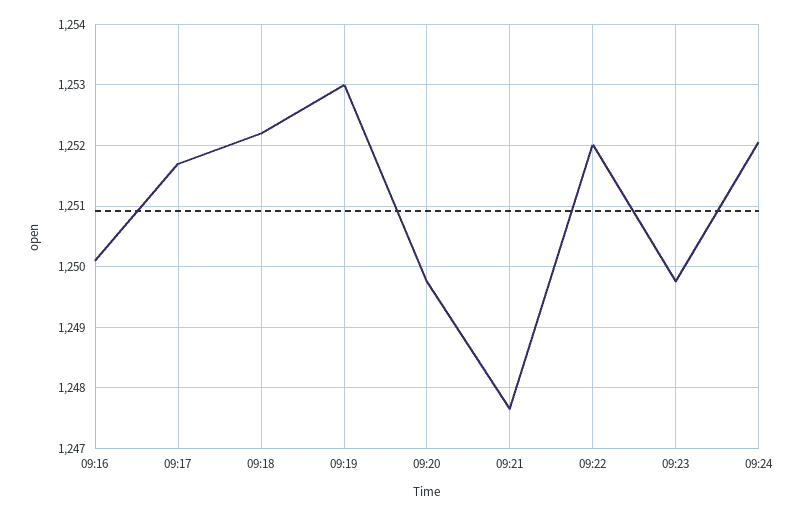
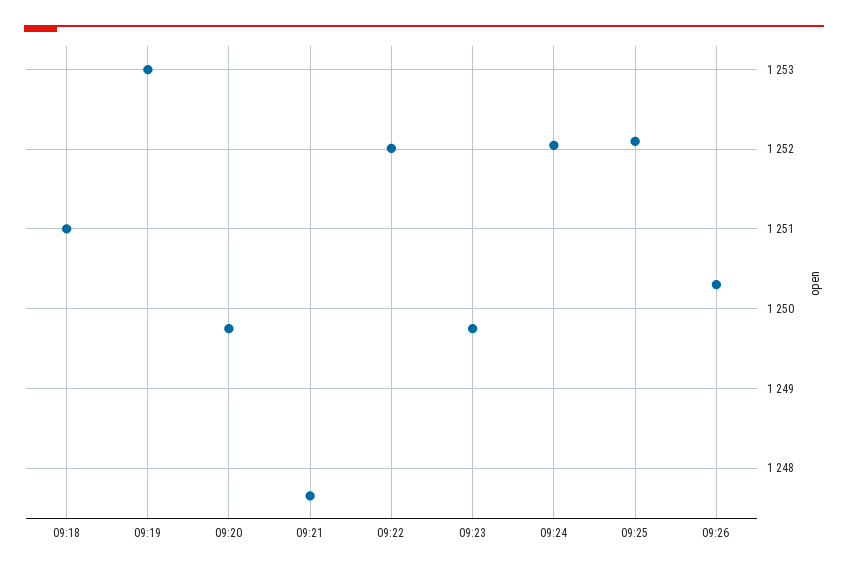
09:16: 1250.1 -> none
09:17: 1251.7 -> none
09:18: 1252.2 -> 1251
09:25: none -> 1252.1
09:26: none -> 1250.3

